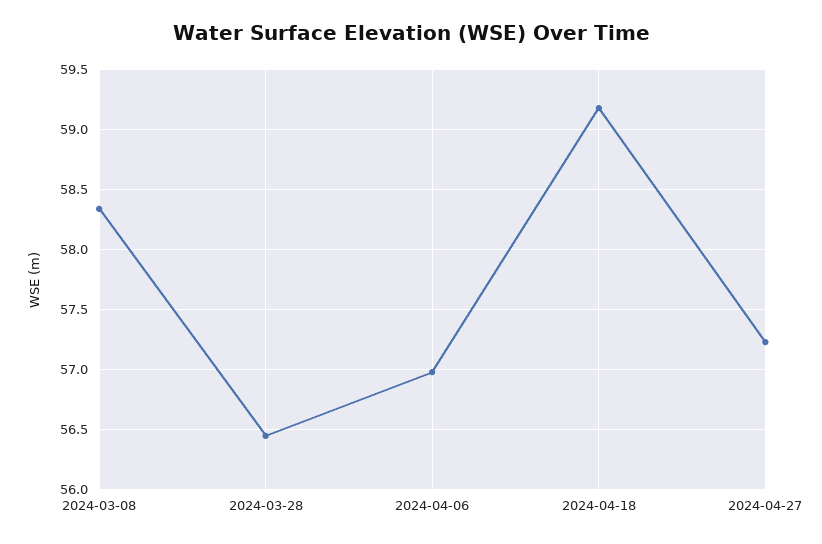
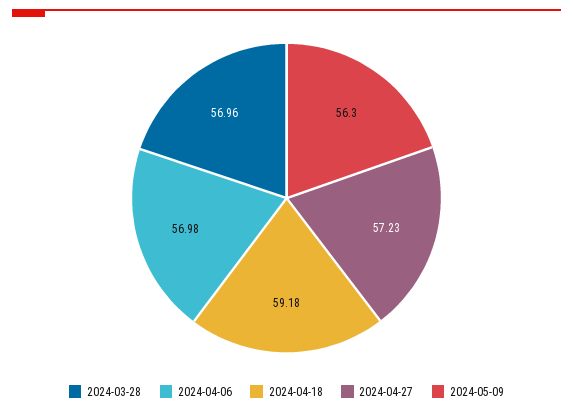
2024-03-08: 58.35 -> none
2024-03-28: 56.45 -> 56.96
2024-05-09: none -> 56.3

